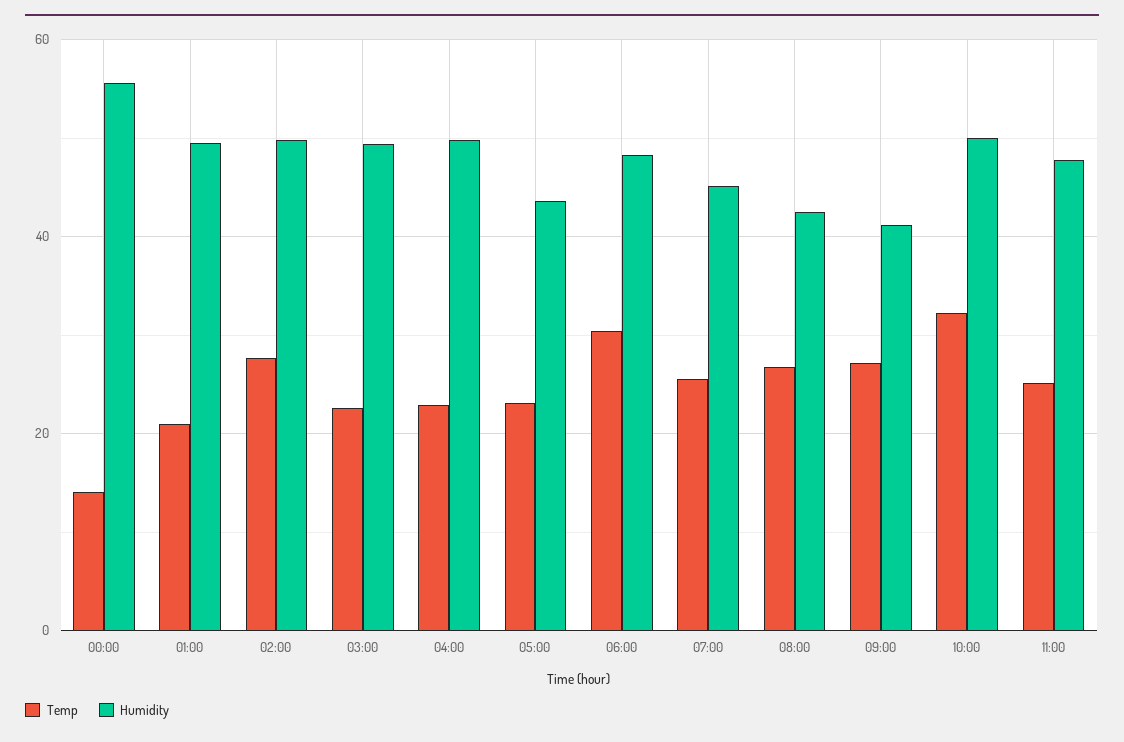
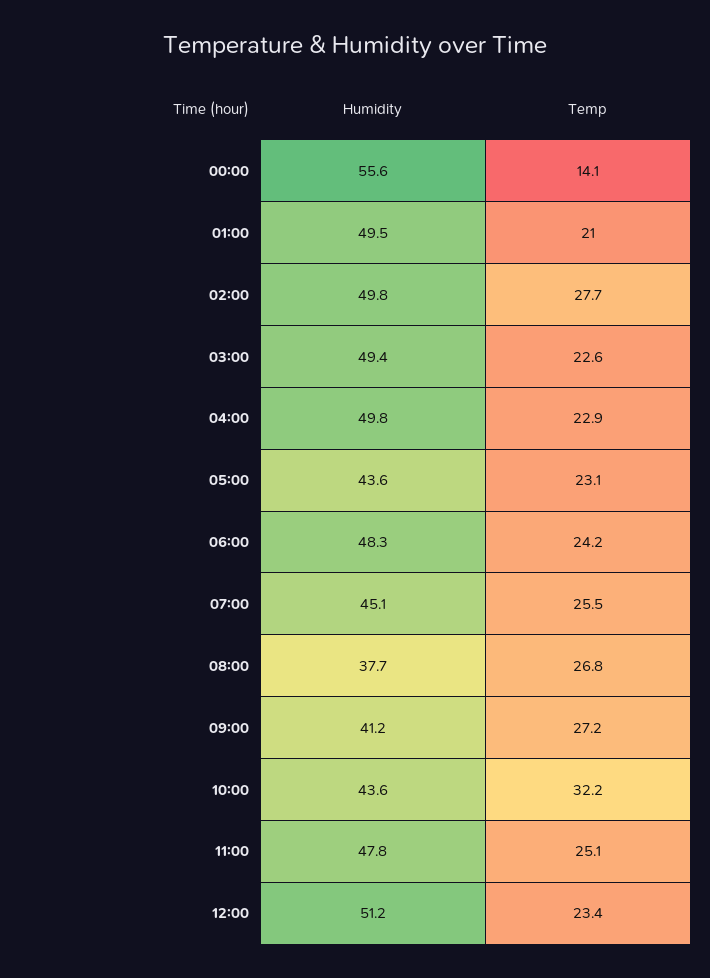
Temp, 06:00: 30 -> 24.2
Humidity, 08:00: 42 -> 37.7
Humidity, 10:00: 50 -> 43.6
Humidity, 12:00: none -> 51.2
Temp, 12:00: none -> 23.4

